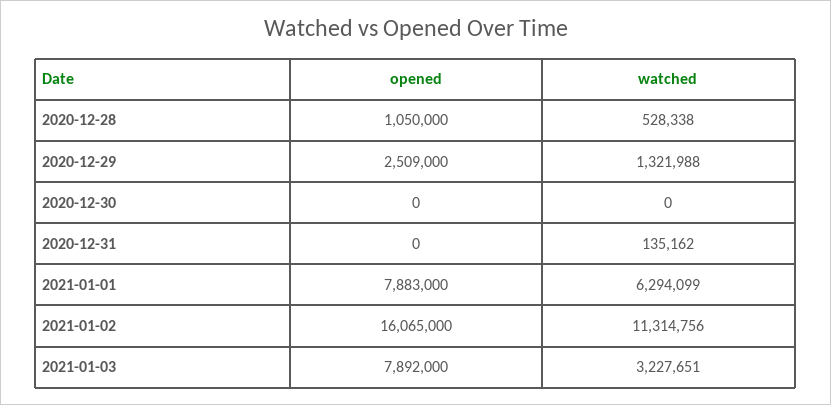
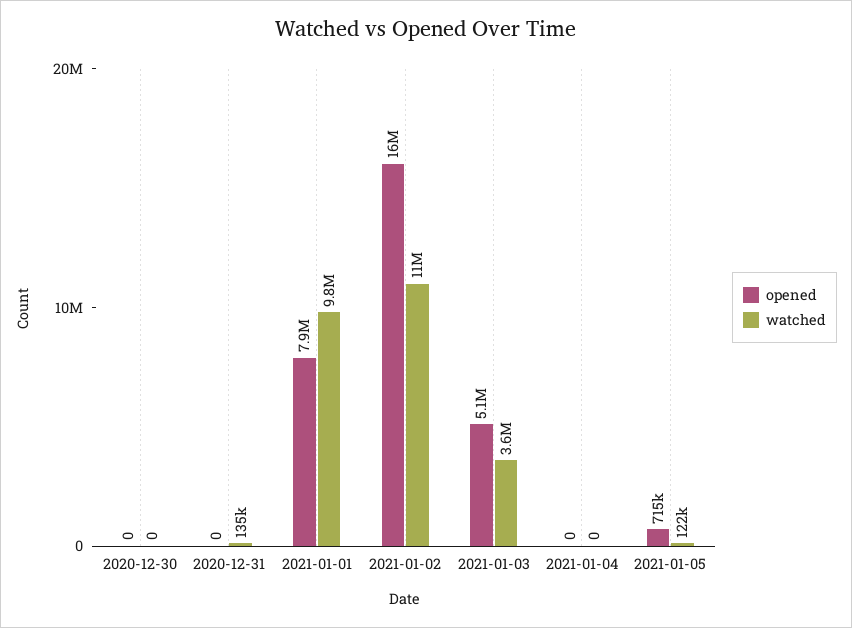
opened, 2020-12-28: 1050000 -> none
watched, 2020-12-28: 528338 -> none
opened, 2020-12-29: 2509000 -> none
watched, 2020-12-29: 1321988 -> none
watched, 2021-01-01: 6294099 -> 9800000
opened, 2021-01-03: 7892000 -> 5100000
watched, 2021-01-03: 3227651 -> 3600000
opened, 2021-01-04: none -> 0
watched, 2021-01-04: none -> 0
opened, 2021-01-05: none -> 715000
watched, 2021-01-05: none -> 122000

